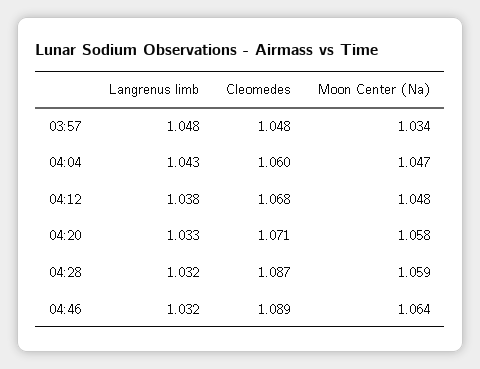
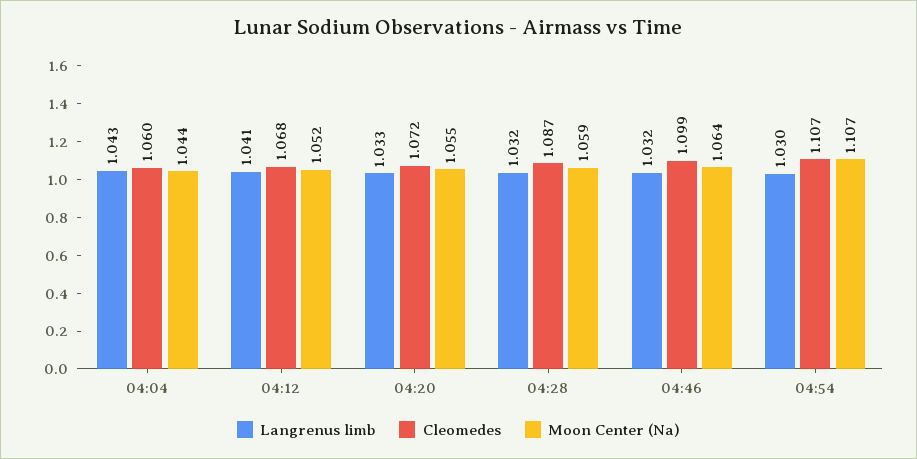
Langrenus limb, 03:57: 1.048 -> none
Cleomedes, 03:57: 1.048 -> none
Moon Center (Na), 03:57: 1.034 -> none
Moon Center (Na), 04:04: 1.047 -> 1.044
Langrenus limb, 04:12: 1.038 -> 1.041
Moon Center (Na), 04:12: 1.048 -> 1.052
Cleomedes, 04:20: 1.071 -> 1.072
Moon Center (Na), 04:20: 1.058 -> 1.055
Cleomedes, 04:46: 1.089 -> 1.099
Langrenus limb, 04:54: none -> 1.03
Cleomedes, 04:54: none -> 1.107
Moon Center (Na), 04:54: none -> 1.107

